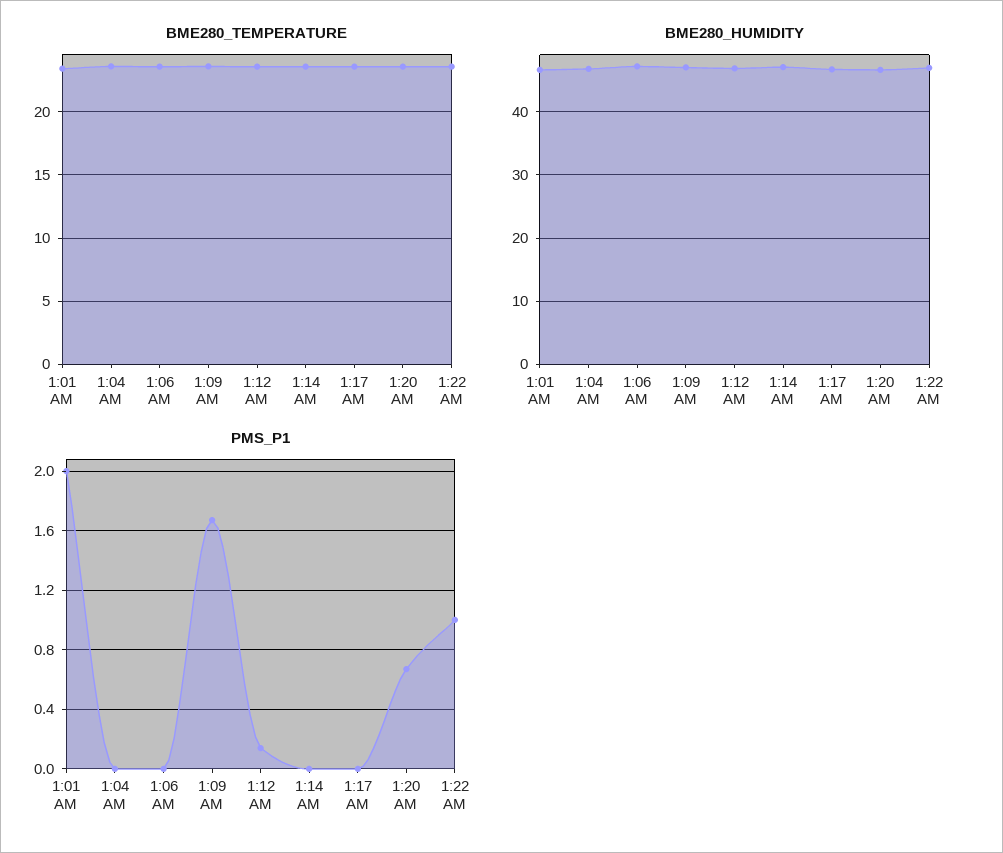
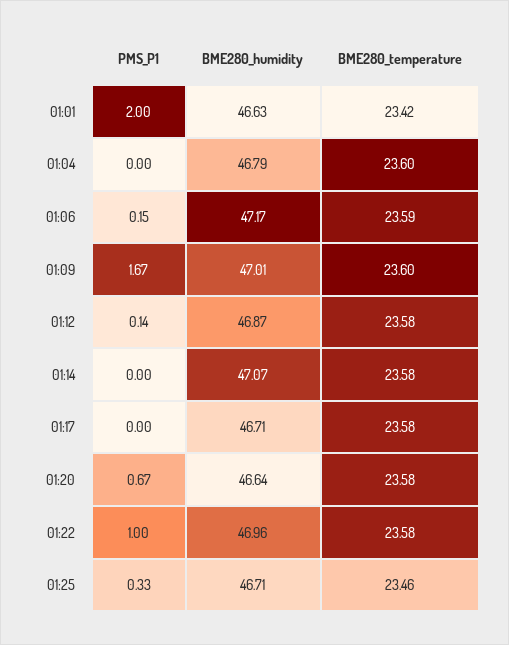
PMS_P1, 1:06 AM: 0 -> 0.15
PMS_P1, 01:25: none -> 0.33
BME280_HUMIDITY, 01:25: none -> 46.71
BME280_TEMPERATURE, 01:25: none -> 23.46

